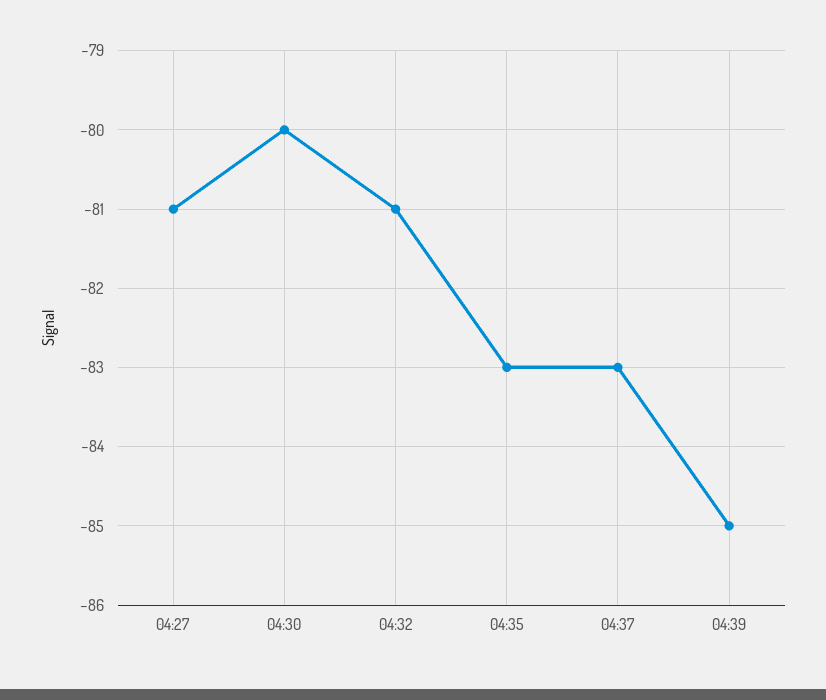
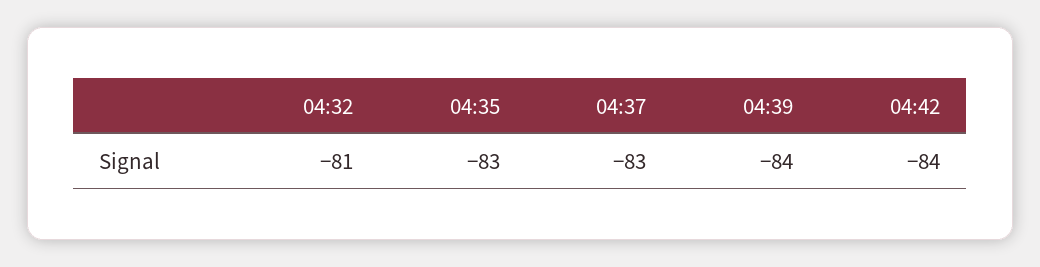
04:27: -81 -> none
04:30: -80 -> none
04:39: -85 -> -84
04:42: none -> -84

